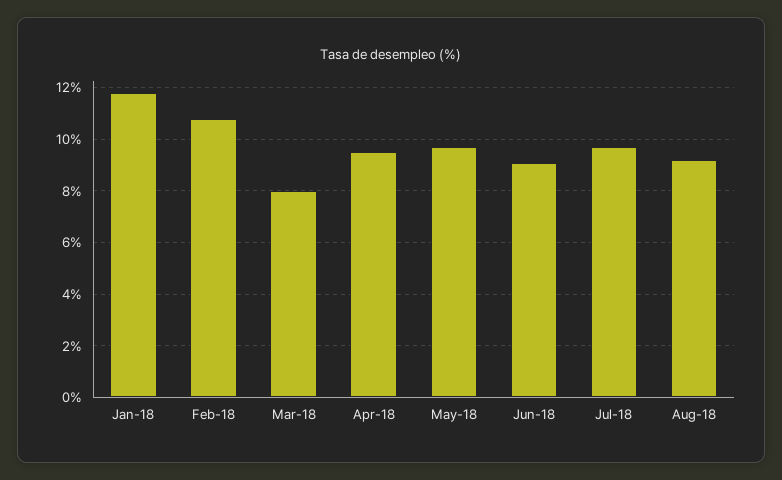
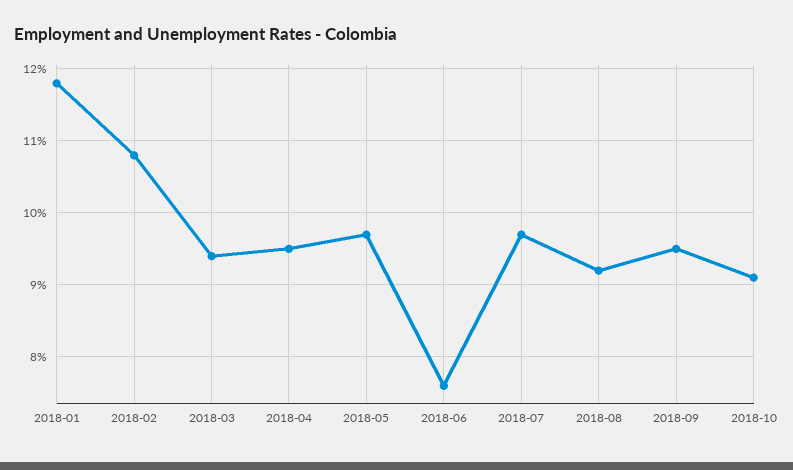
Mar-18: 8 -> 9.4
Jun-18: 9 -> 7.6
2018-09: none -> 9.5
2018-10: none -> 9.1

